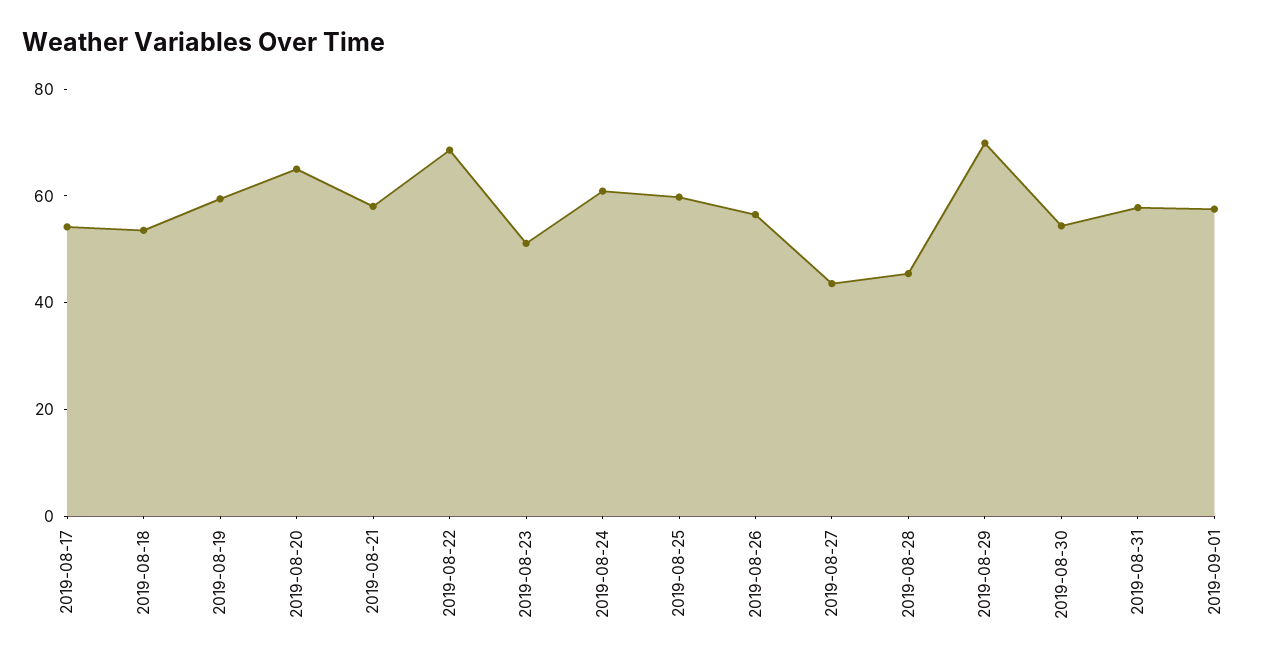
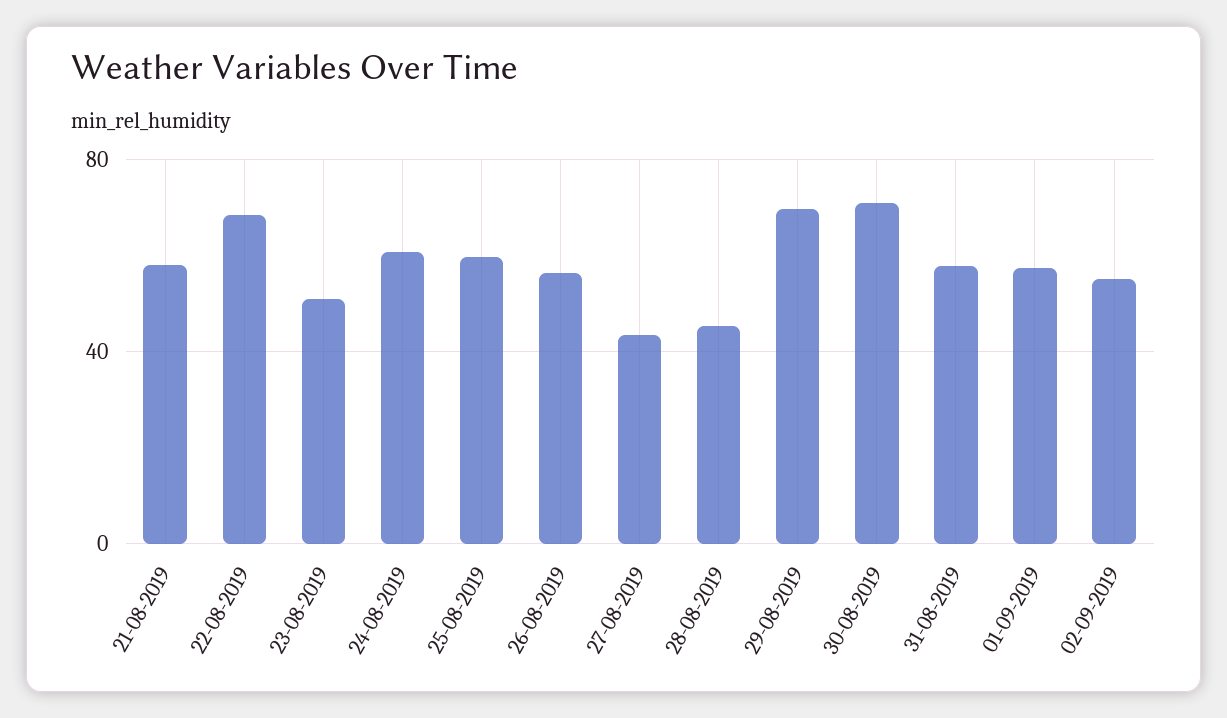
2019-08-17: 55 -> none
2019-08-18: 55 -> none
2019-08-19: 60 -> none
2019-08-20: 65 -> none
2019-08-30: 55 -> 70
02-09-2019: none -> 55

